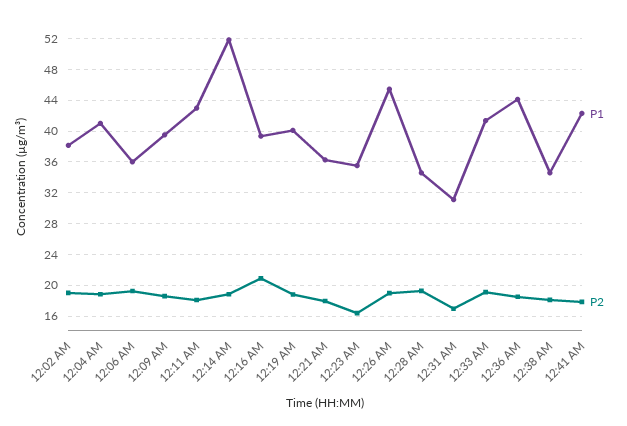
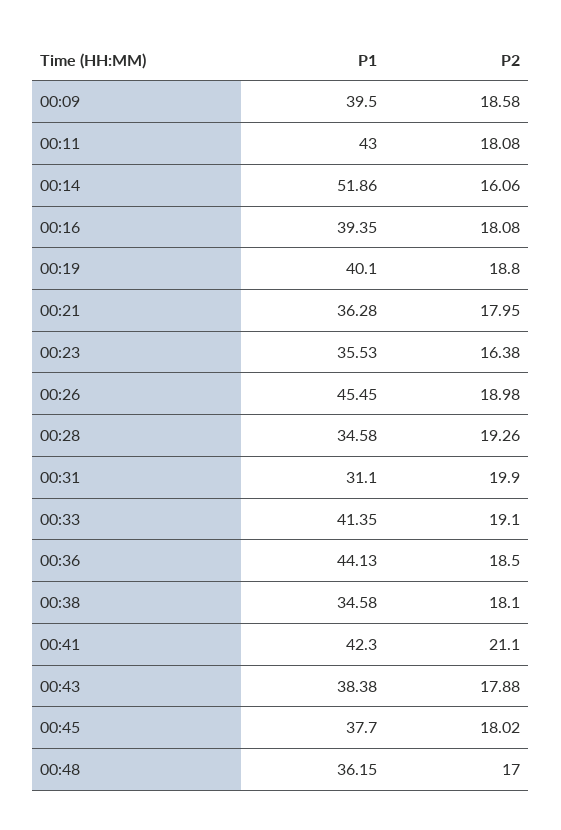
P1, 12:02 AM: 38 -> none
P2, 12:02 AM: 19 -> none
P1, 12:04 AM: 41 -> none
P2, 12:04 AM: 19 -> none
P1, 12:06 AM: 36 -> none
P2, 12:06 AM: 19 -> none
P2, 12:14 AM: 19 -> 16.06
P2, 12:16 AM: 21 -> 18.08
P2, 12:31 AM: 17 -> 19.9
P2, 12:41 AM: 18 -> 21.1
P1, 00:43: none -> 38.38
P2, 00:43: none -> 17.88
P1, 00:45: none -> 37.7
P2, 00:45: none -> 18.02
P1, 00:48: none -> 36.15
P2, 00:48: none -> 17

